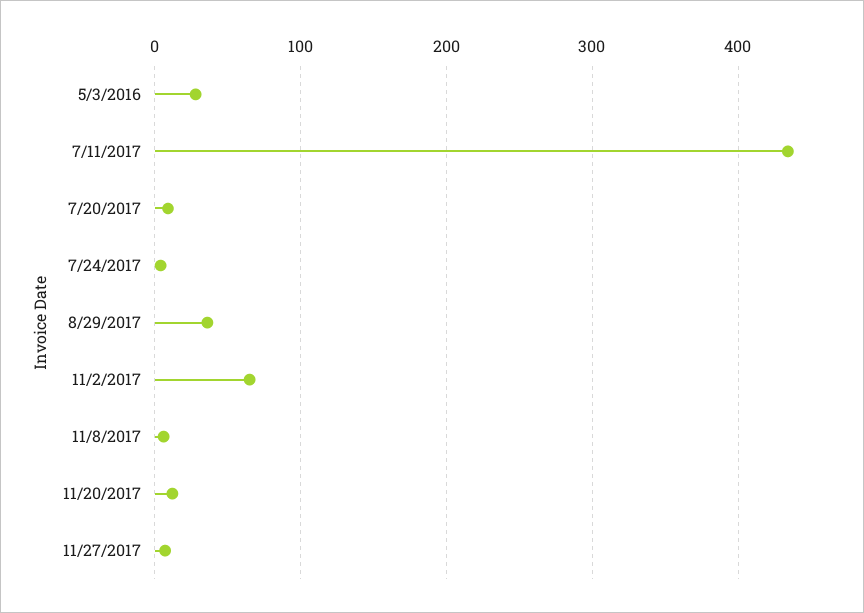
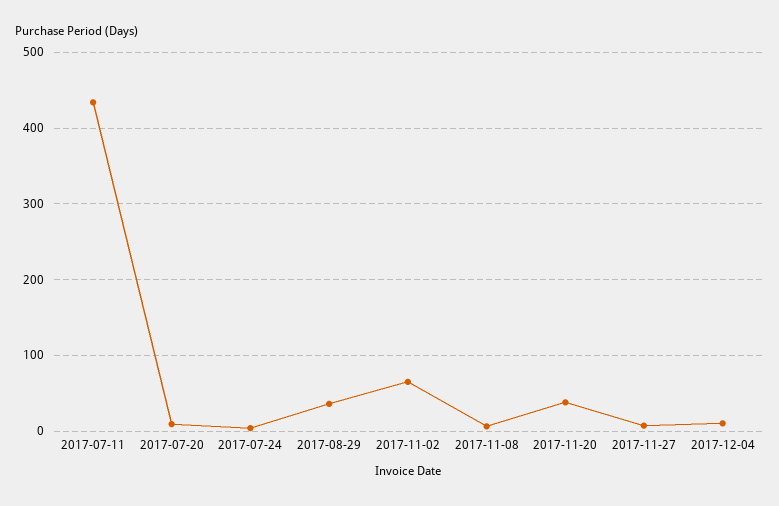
5/3/2016: 30 -> none
11/20/2017: 10 -> 40
2017-12-04: none -> 10

